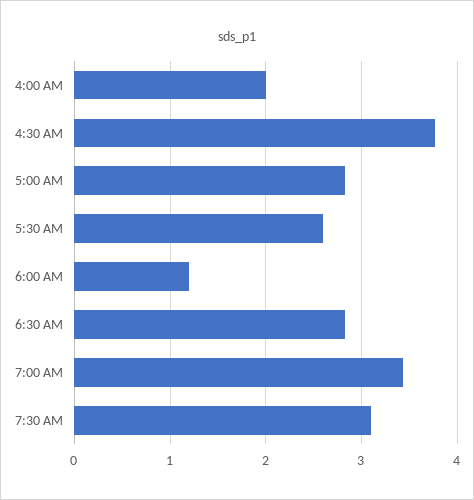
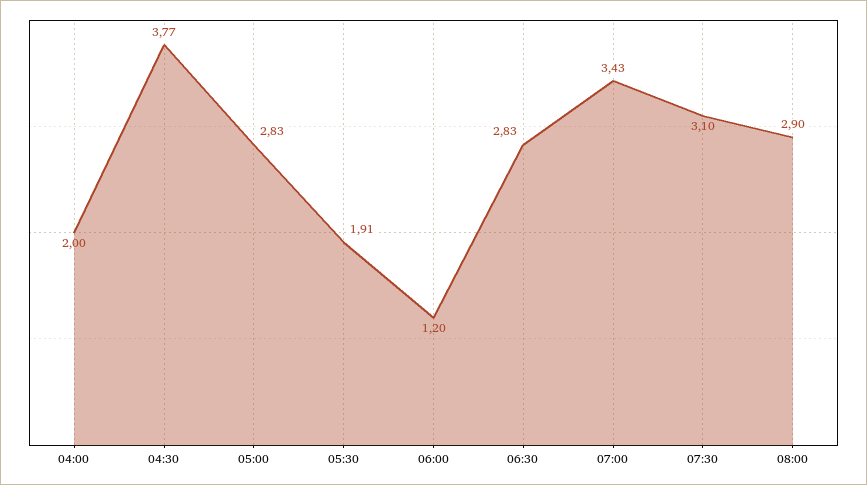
5:30 AM: 2.6 -> 1.91
08:00: none -> 2.9

